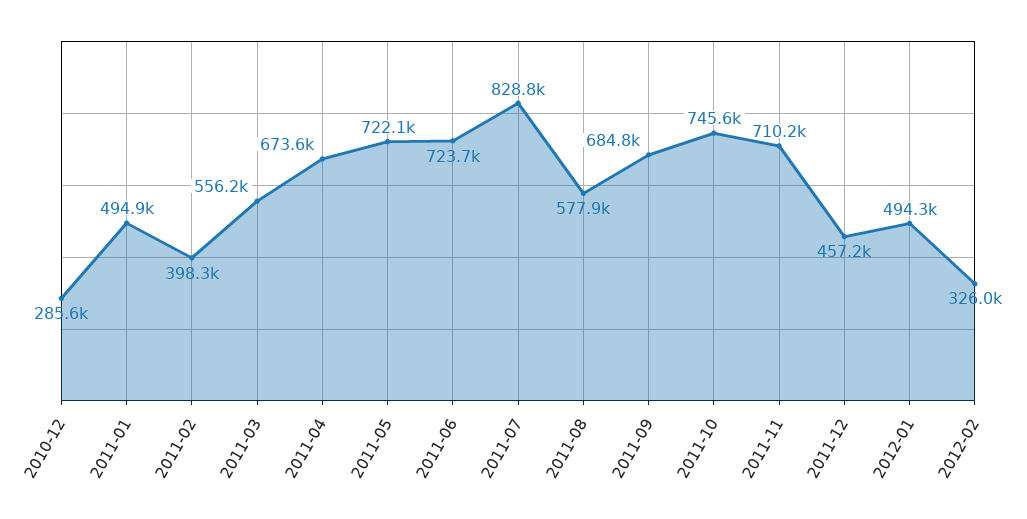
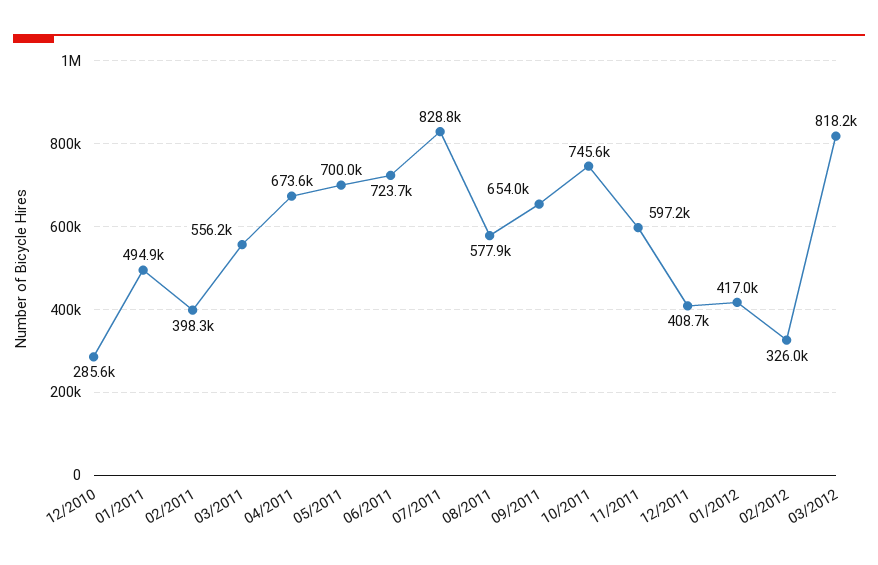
2011-05: 722100 -> 700000
2011-09: 684800 -> 654000
2011-11: 710200 -> 597200
2011-12: 457200 -> 408700
2012-01: 494300 -> 417000
03/2012: none -> 818200

